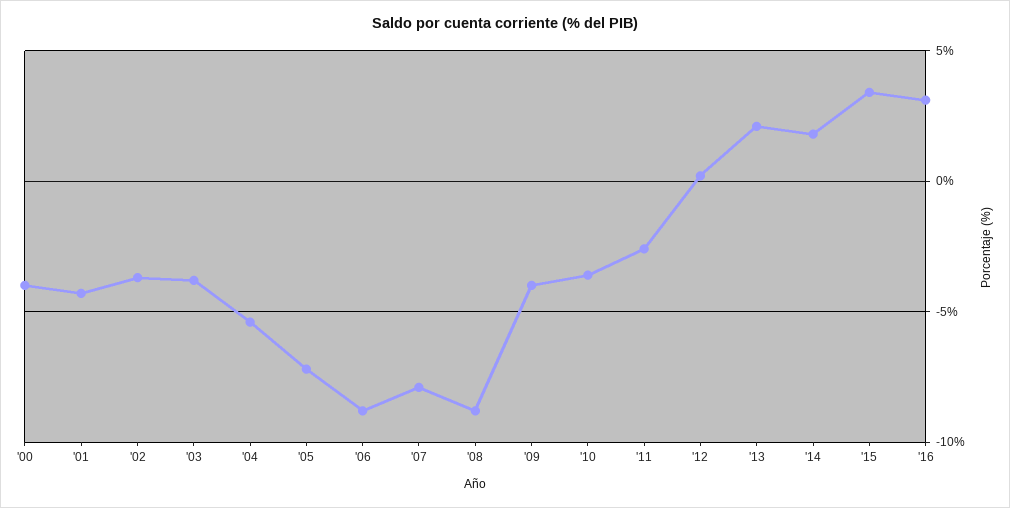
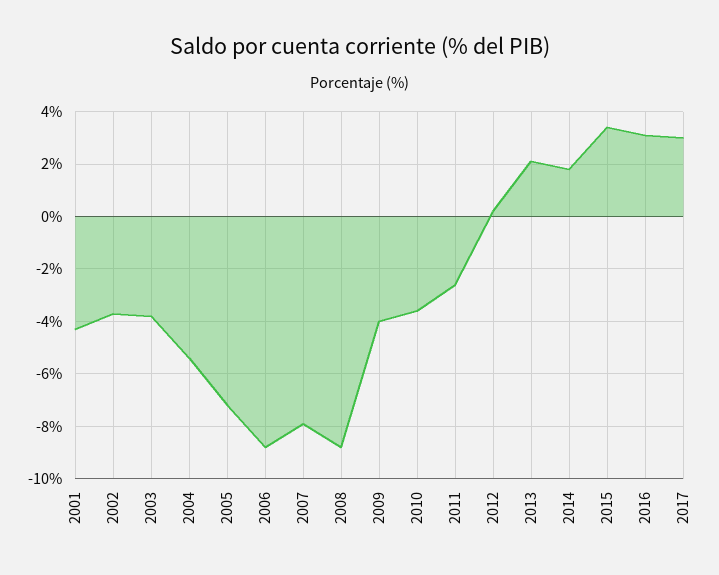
'00: -4 -> none
2017: none -> 3

